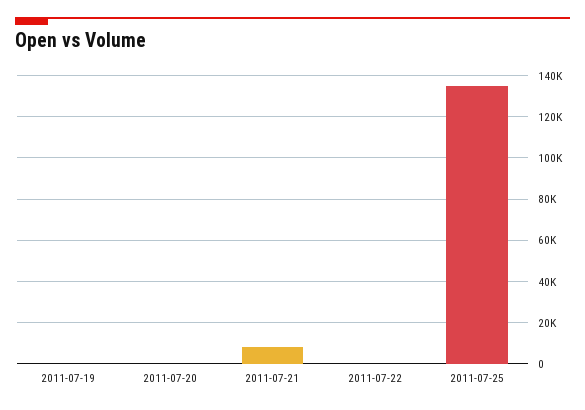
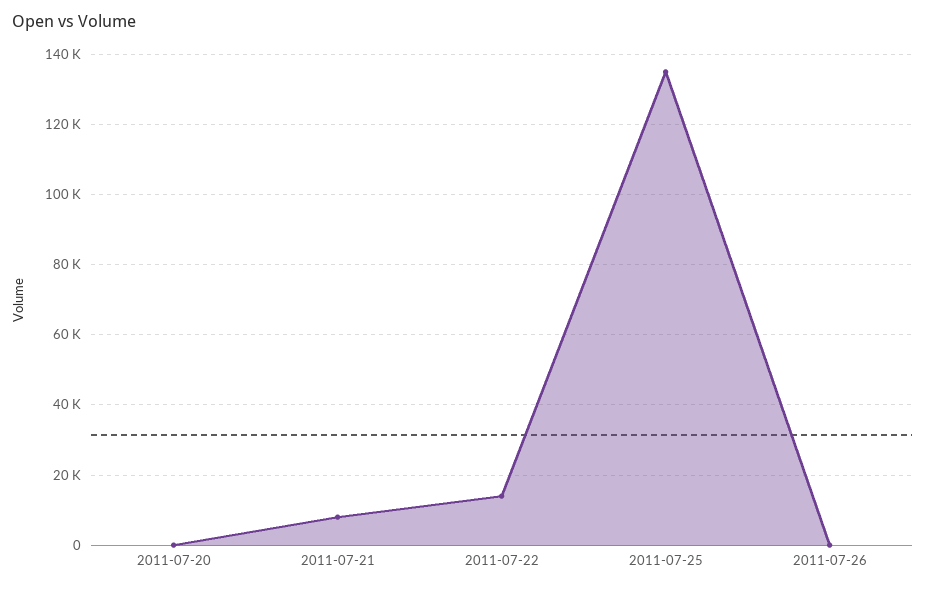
2011-07-19: 0 -> none
2011-07-22: 0 -> 14000
2011-07-26: none -> 0

